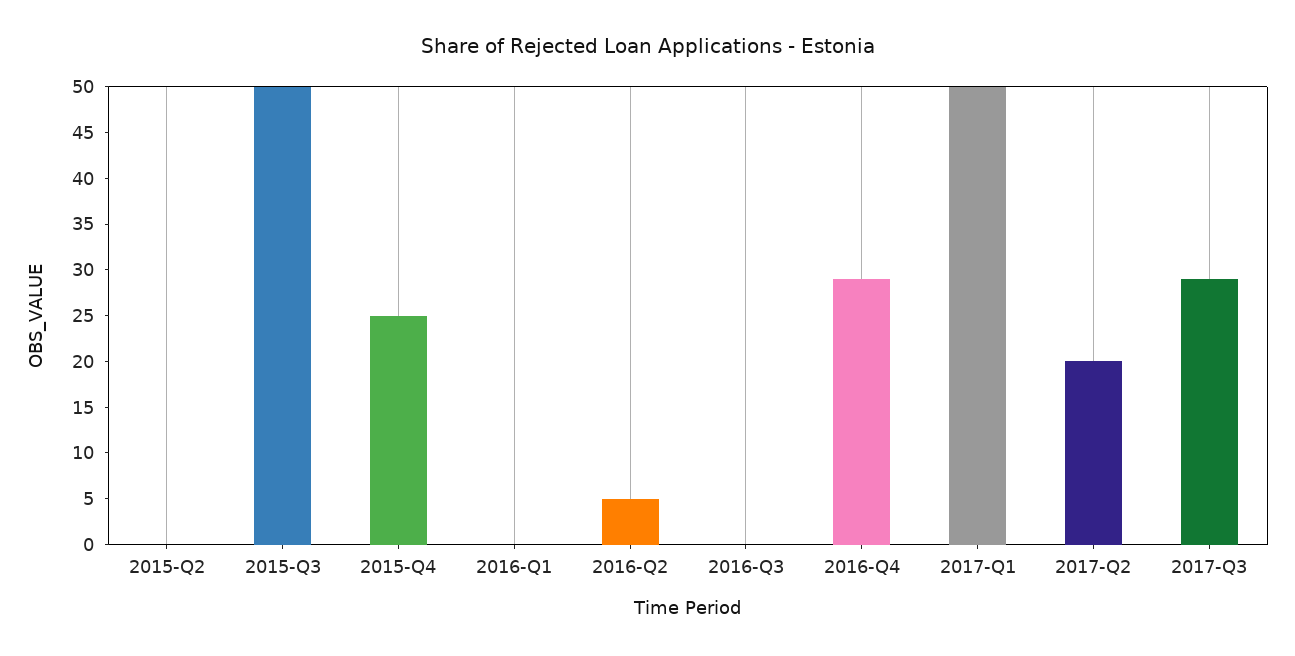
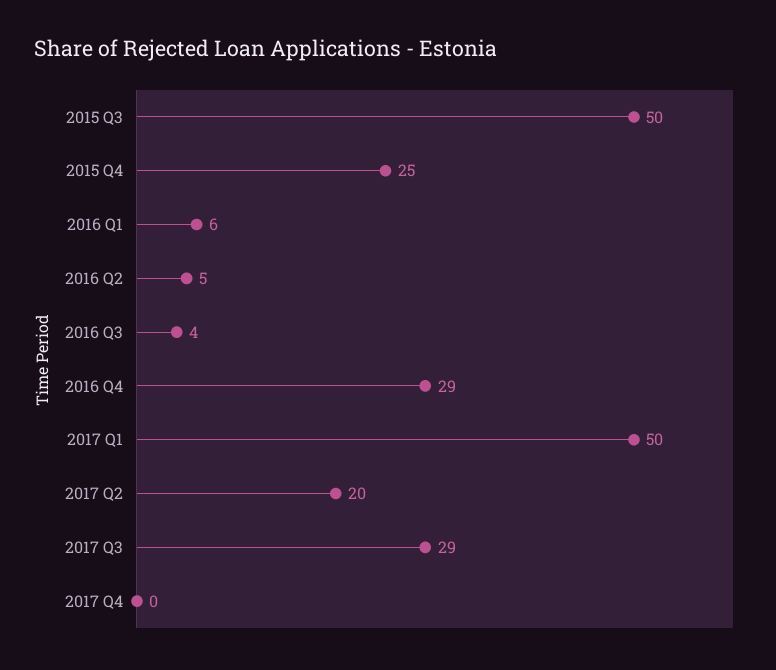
2015-Q2: 0 -> none
2016-Q1: 0 -> 6
2016-Q3: 0 -> 4
2017 Q4: none -> 0

